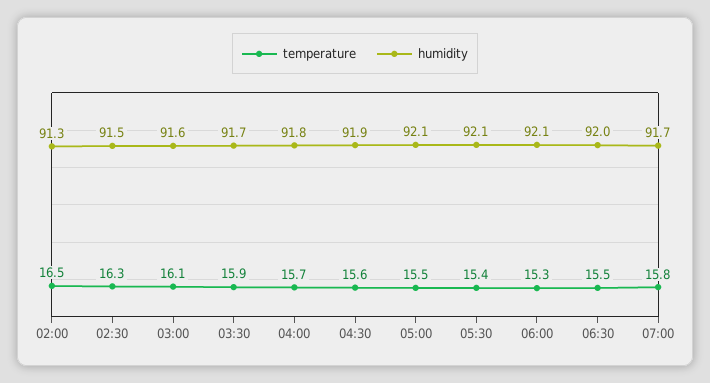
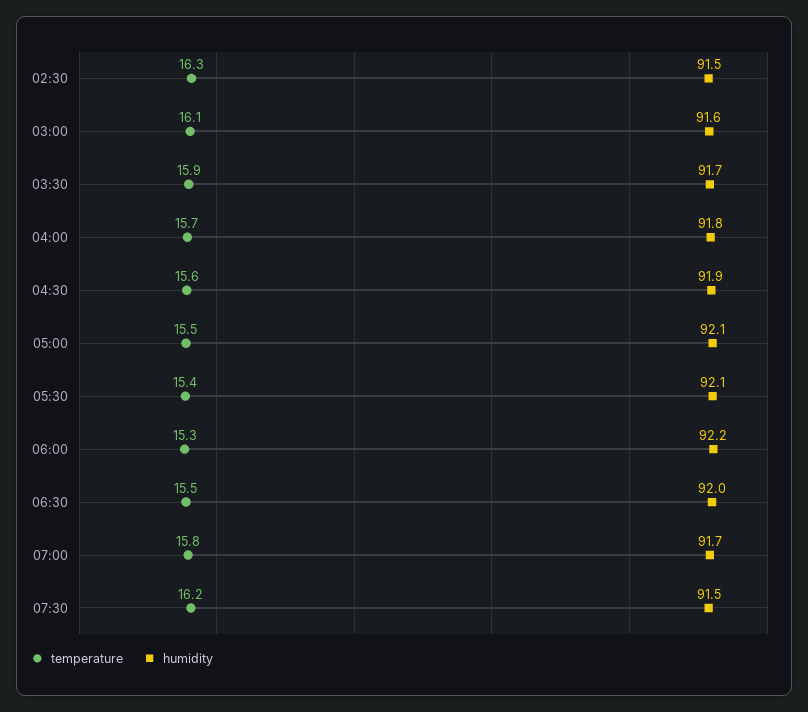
temperature, 02:00: 16.5 -> none
humidity, 02:00: 91.3 -> none
humidity, 06:00: 92.1 -> 92.2
temperature, 07:30: none -> 16.2
humidity, 07:30: none -> 91.5

